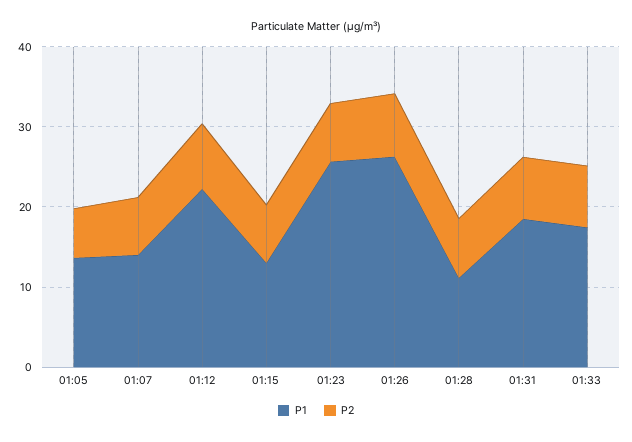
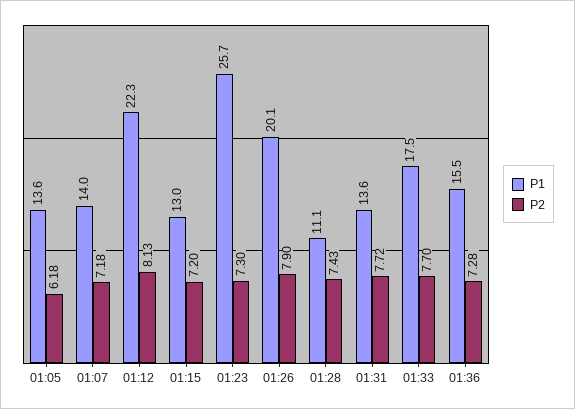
P1, 01:26: 26 -> 20.1
P1, 01:31: 18 -> 13.6
P1, 01:36: none -> 15.5
P2, 01:36: none -> 7.28

